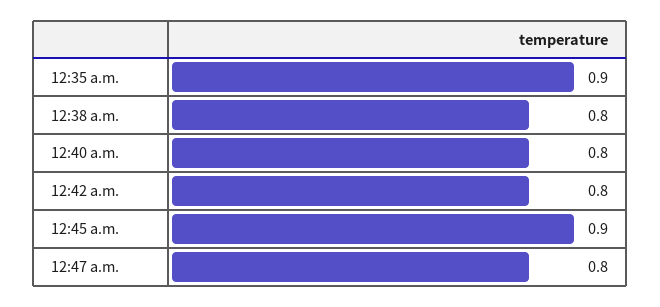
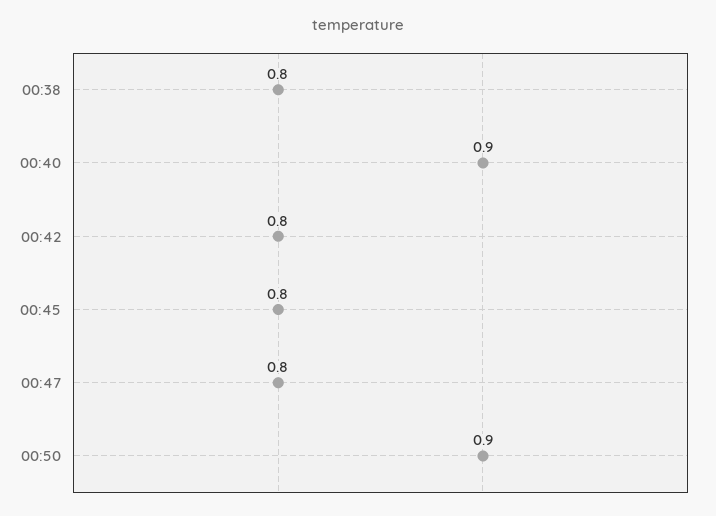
12:35 a.m.: 0.9 -> none
12:40 a.m.: 0.8 -> 0.9
12:45 a.m.: 0.9 -> 0.8
00:50: none -> 0.9

